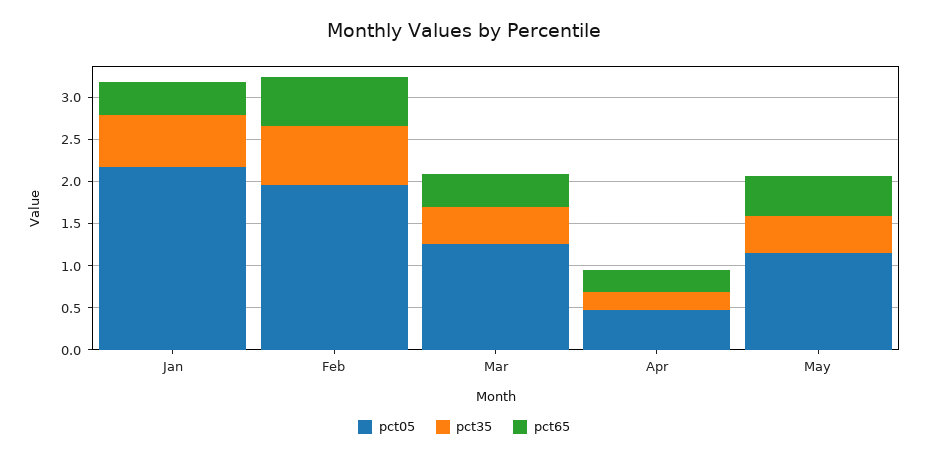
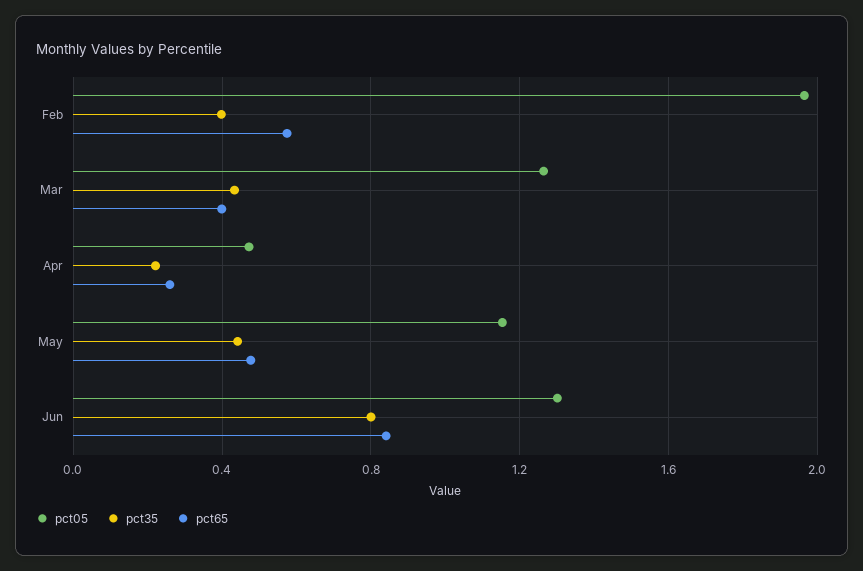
pct05, Jan: 2.2 -> none
pct35, Jan: 0.6 -> none
pct65, Jan: 0.4 -> none
pct35, Feb: 0.7 -> 0.4
pct05, Jun: none -> 1.3
pct35, Jun: none -> 0.8
pct65, Jun: none -> 0.85

